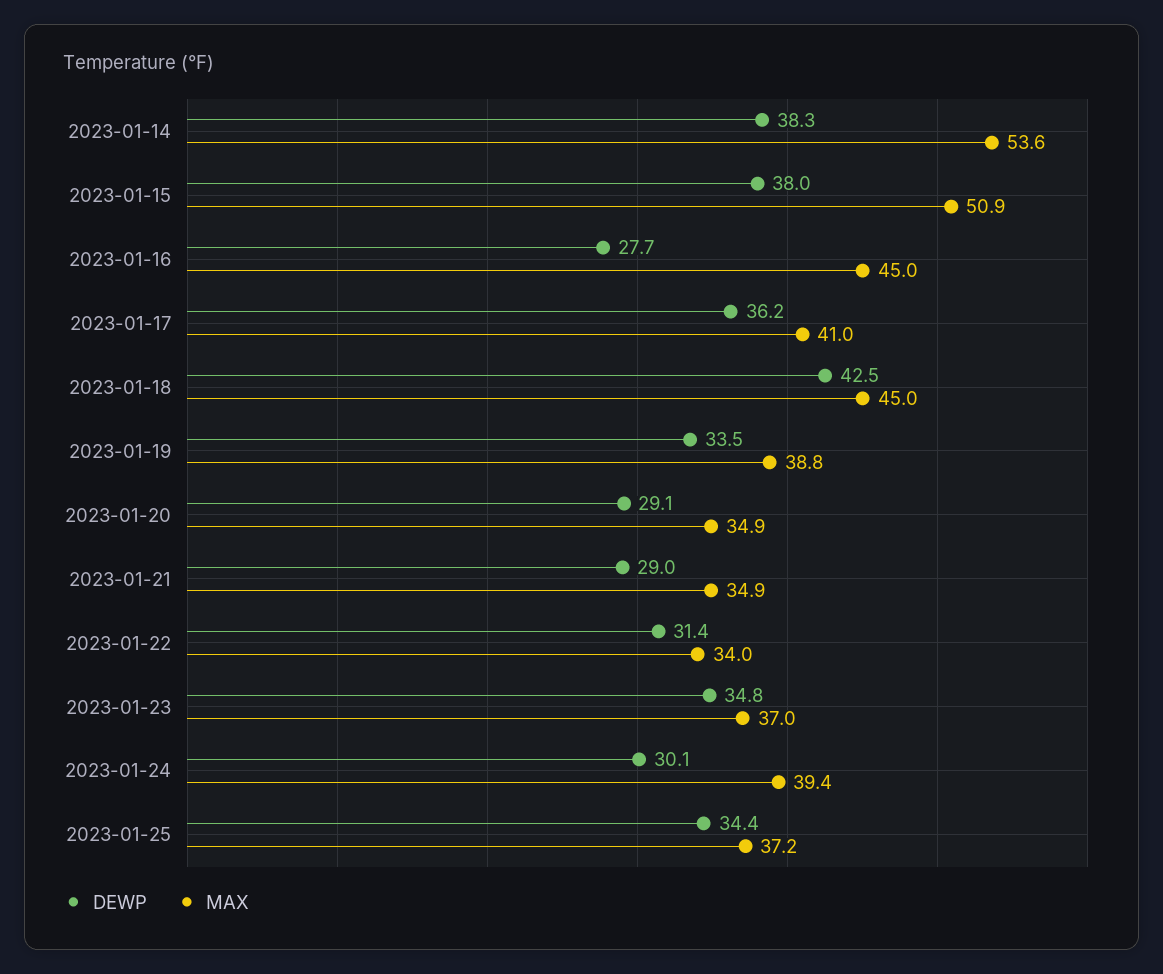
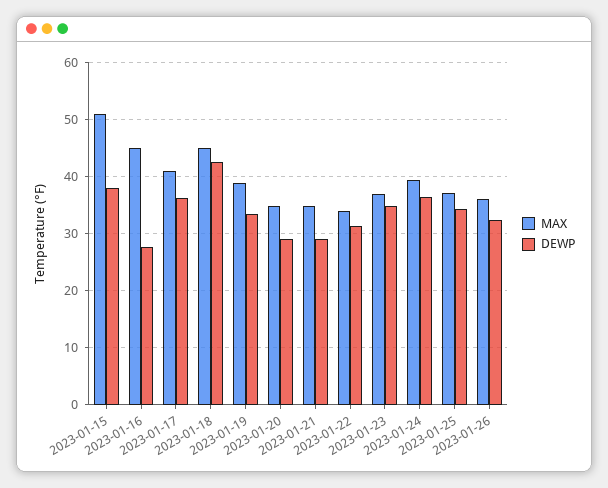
DEWP, 2023-01-14: 38.3 -> none
MAX, 2023-01-14: 53.6 -> none
DEWP, 2023-01-24: 30.1 -> 36
MAX, 2023-01-26: none -> 36
DEWP, 2023-01-26: none -> 32

